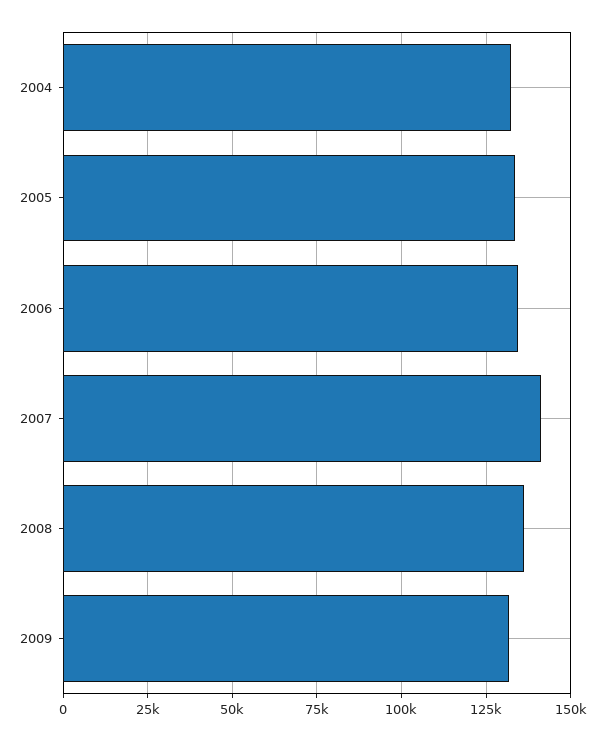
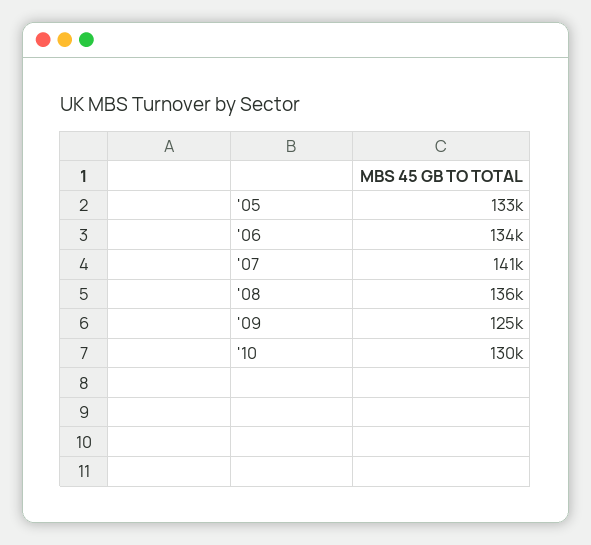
2004: 132500 -> none
2009: 132500 -> 125000
'10: none -> 130000

